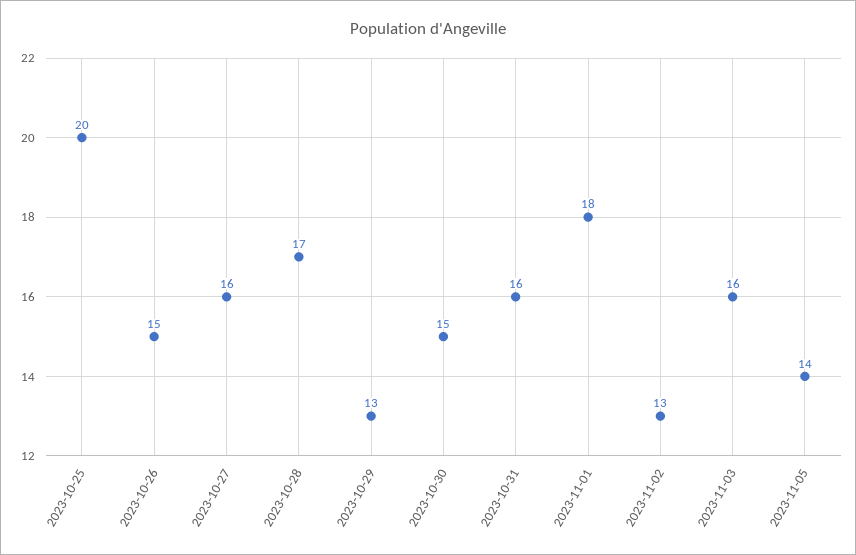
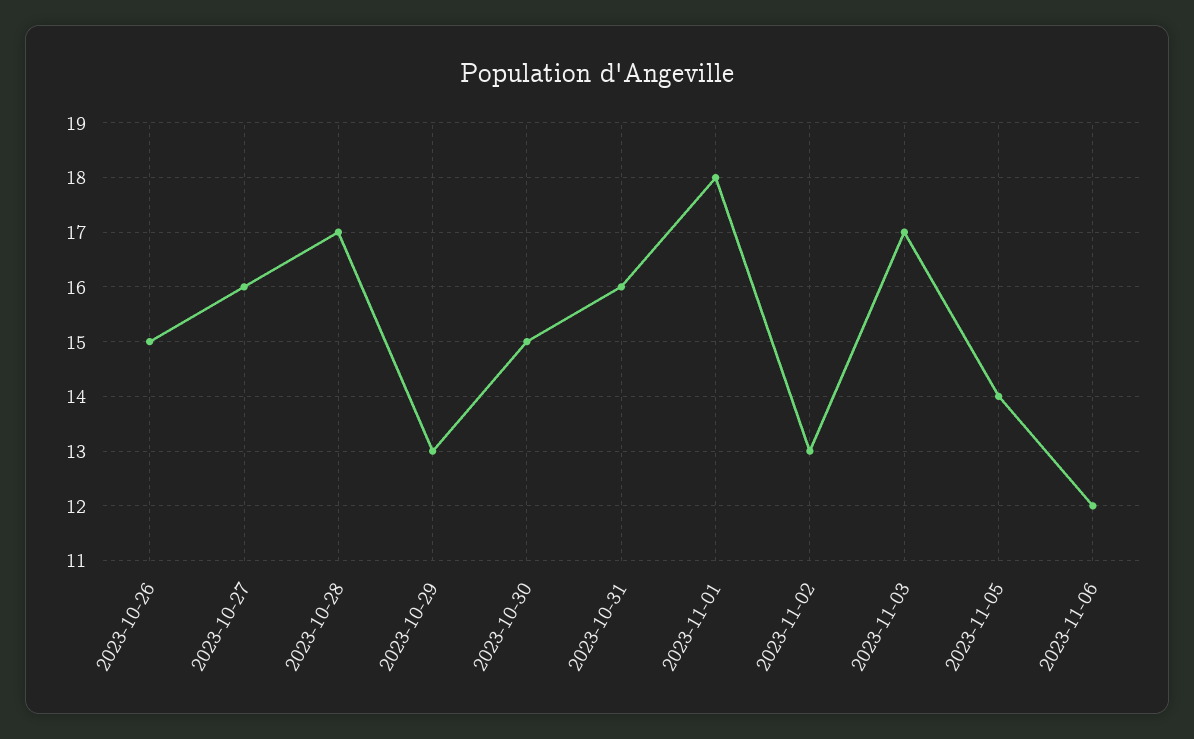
2023-10-25: 20 -> none
2023-11-03: 16 -> 17
2023-11-06: none -> 12

